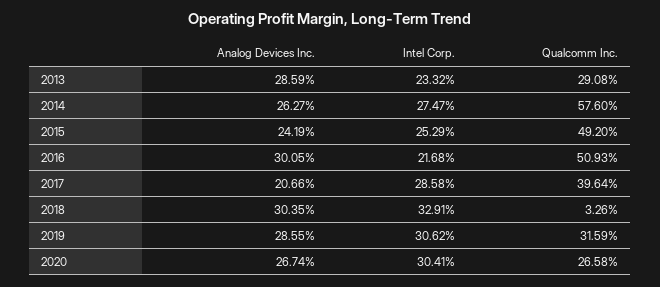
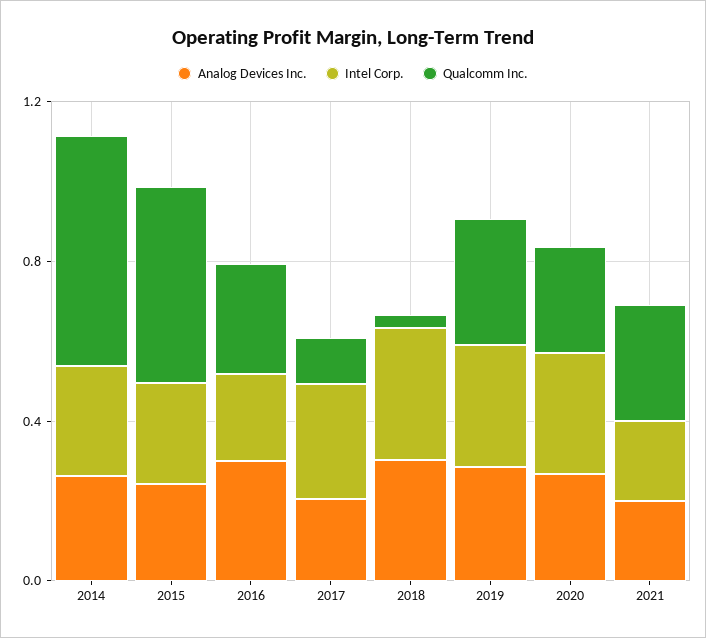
Analog Devices Inc., 2013: 0.2859 -> none
Intel Corp., 2013: 0.2332 -> none
Qualcomm Inc., 2013: 0.2908 -> none
Qualcomm Inc., 2016: 0.5093 -> 0.3
Qualcomm Inc., 2017: 0.3964 -> 0.1
Analog Devices Inc., 2021: none -> 0.2
Intel Corp., 2021: none -> 0.2
Qualcomm Inc., 2021: none -> 0.3

